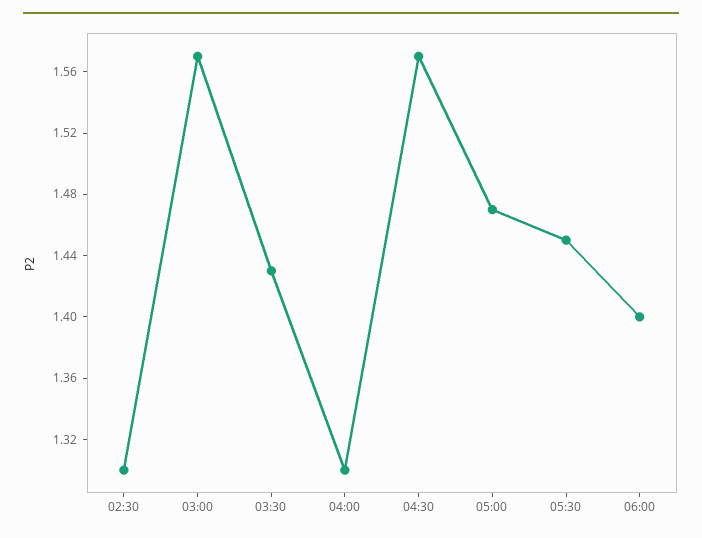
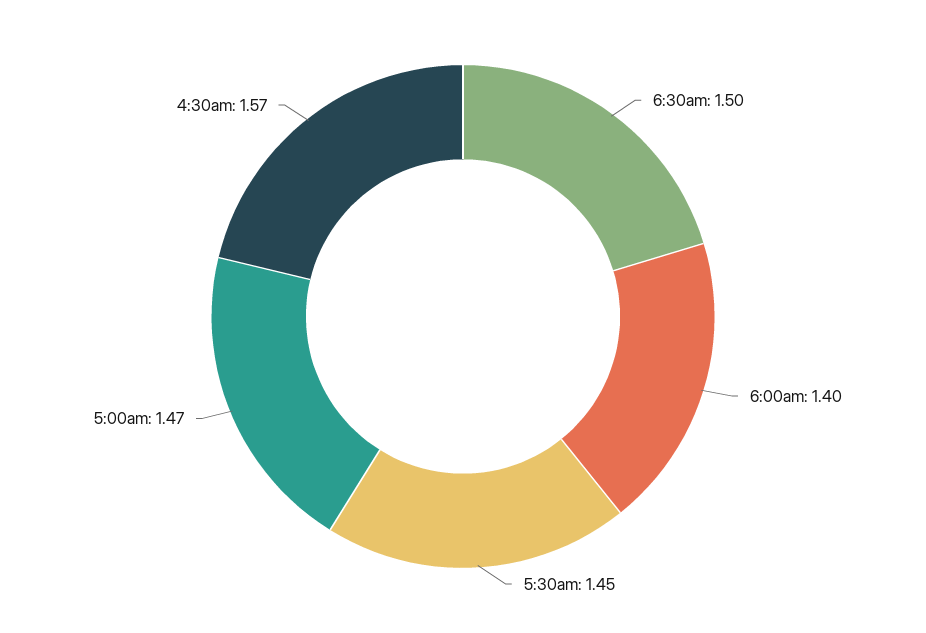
02:30: 1.3 -> none
03:00: 1.57 -> none
03:30: 1.43 -> none
04:00: 1.3 -> none
6:30am: none -> 1.5

